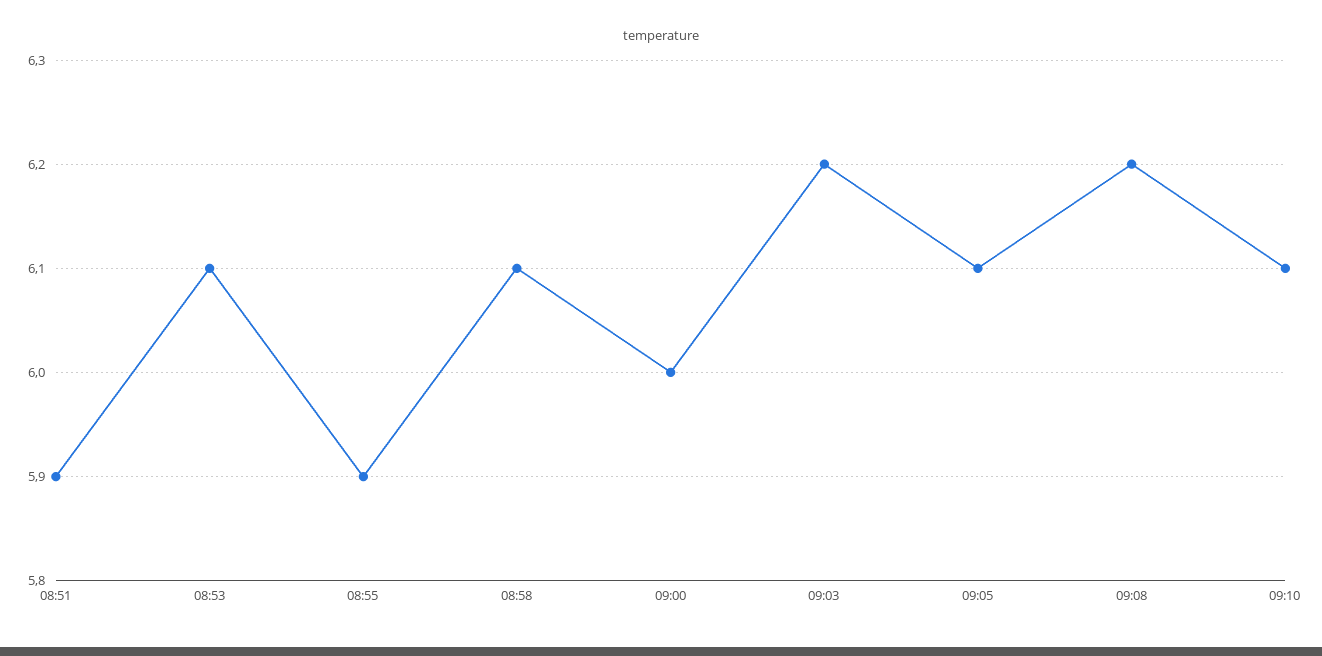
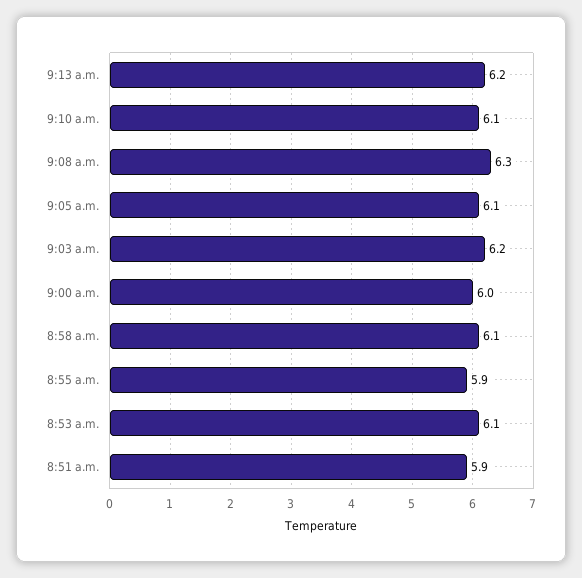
09:08: 6.2 -> 6.3
9:13 a.m.: none -> 6.2

